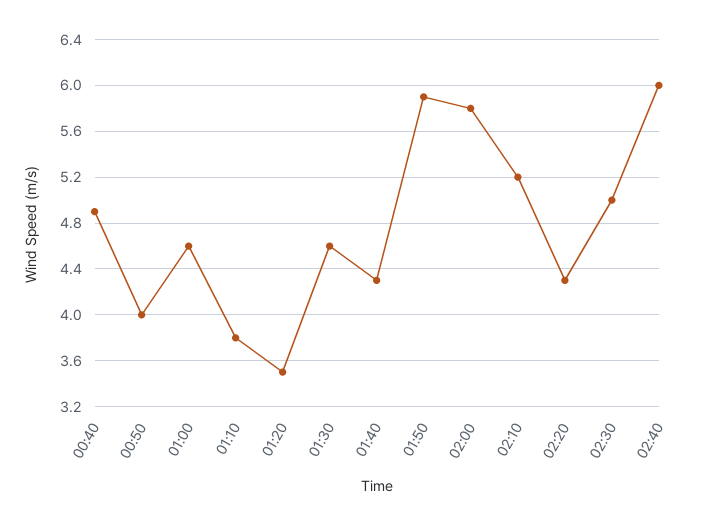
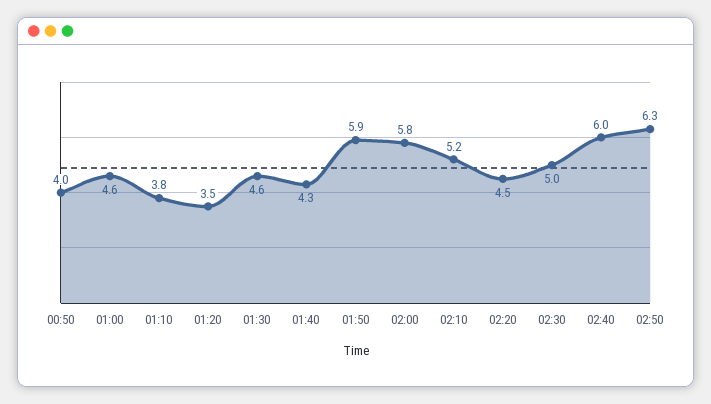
00:40: 4.9 -> none
02:20: 4.3 -> 4.5
02:50: none -> 6.3

